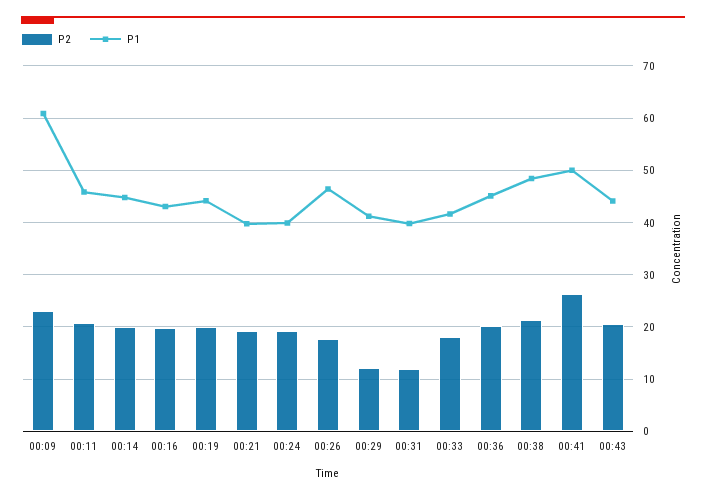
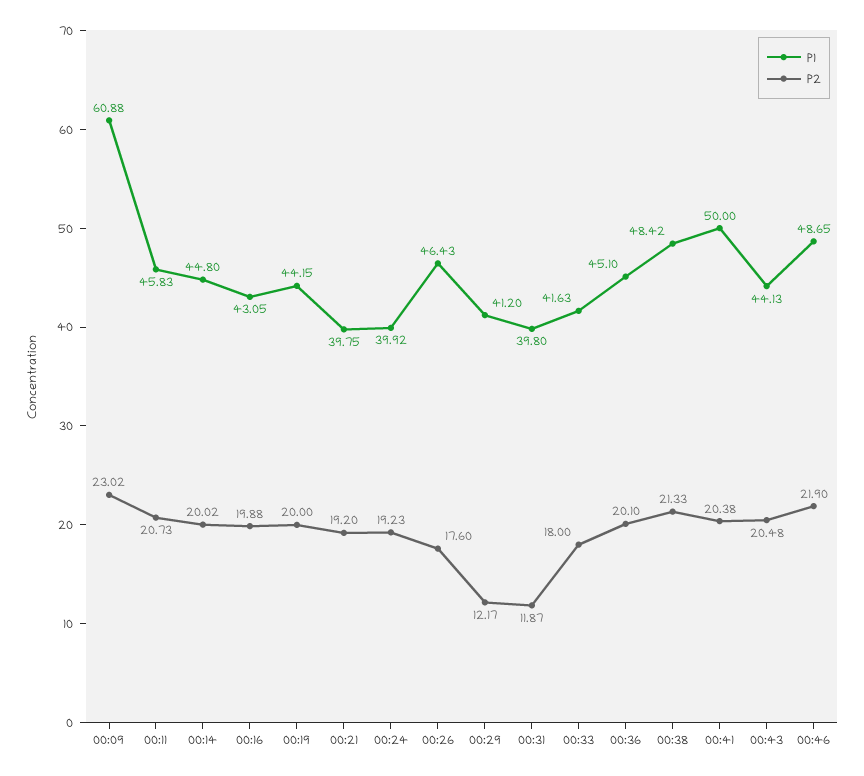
P2, 00:41: 26 -> 20.38
P1, 00:46: none -> 48.65
P2, 00:46: none -> 21.9

